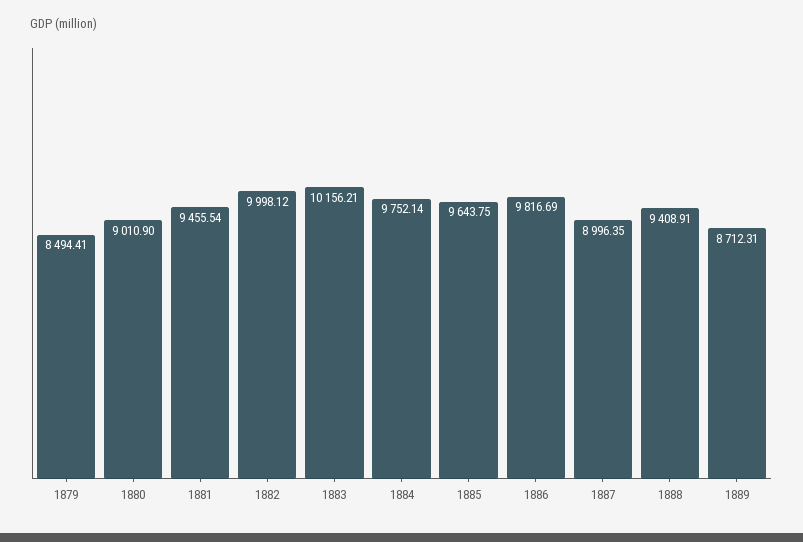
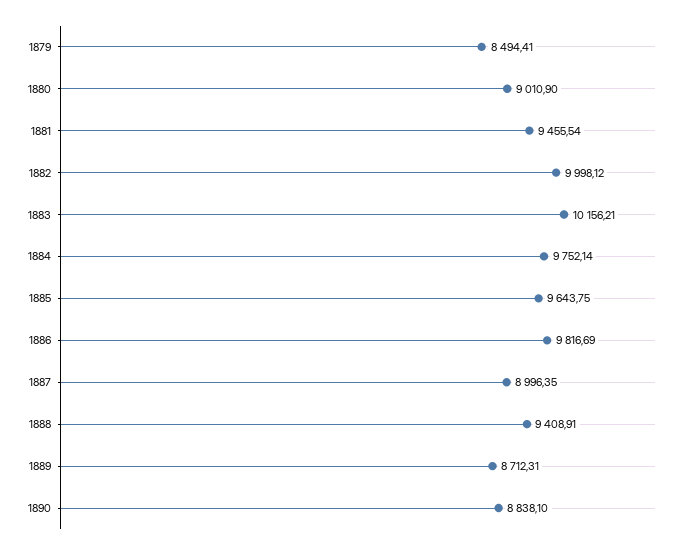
1890: none -> 8838.1

